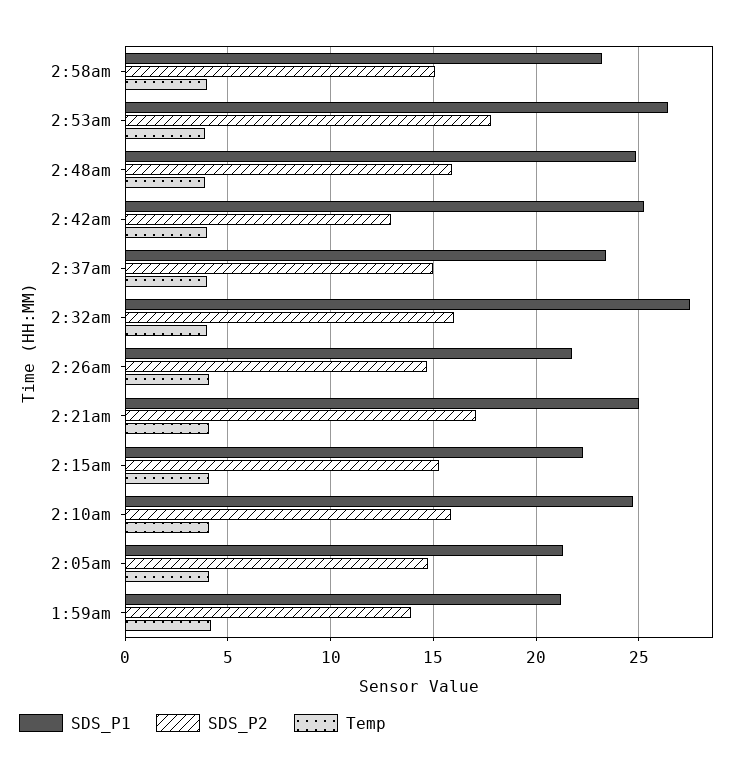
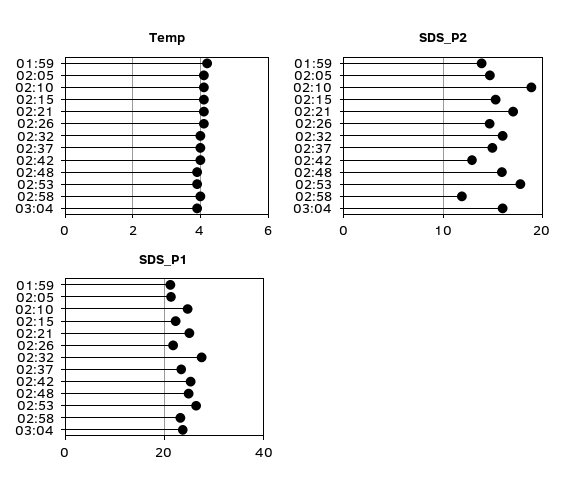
SDS_P2, 2:58am: 15 -> 12
SDS_P2, 2:10am: 16 -> 19
Temp, 03:04: none -> 4
SDS_P2, 03:04: none -> 16
SDS_P1, 03:04: none -> 24

